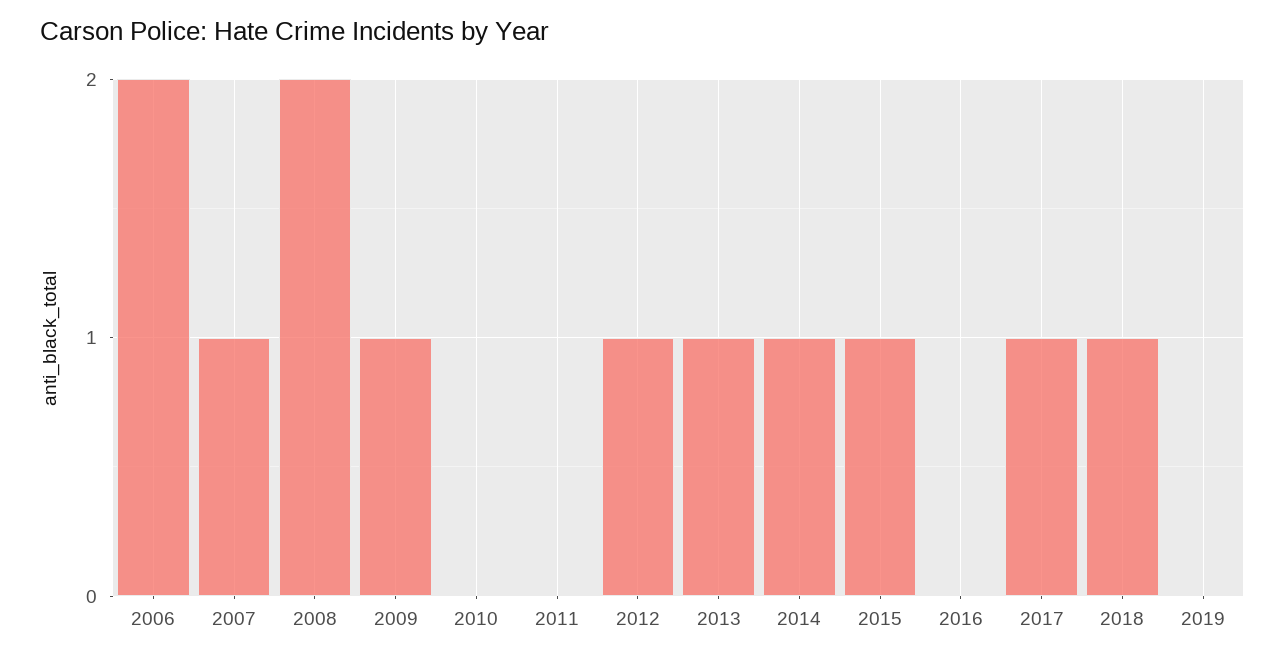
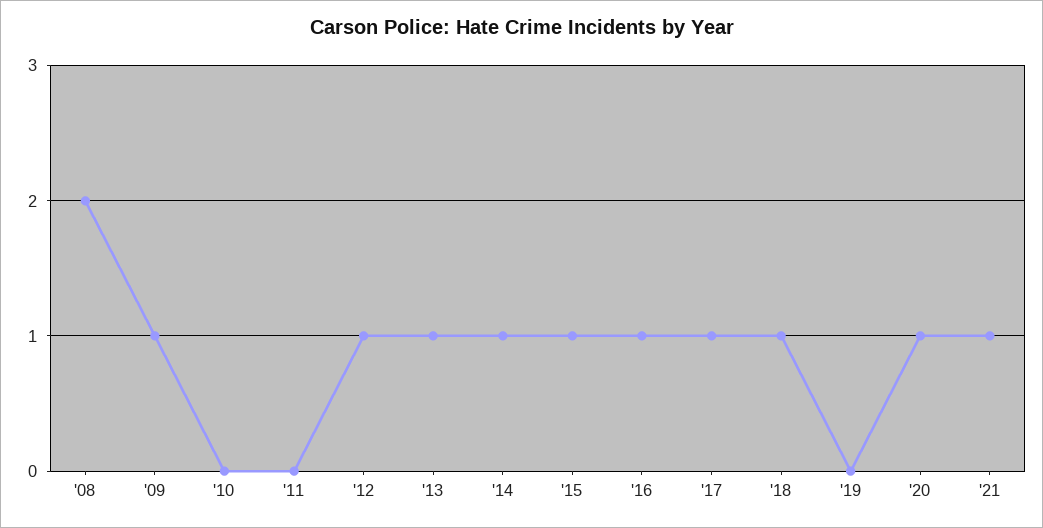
2006: 2 -> none
2007: 1 -> none
2016: 0 -> 1
'20: none -> 1
'21: none -> 1

